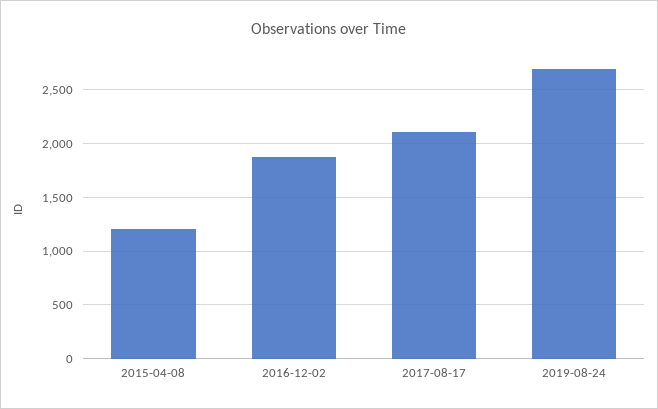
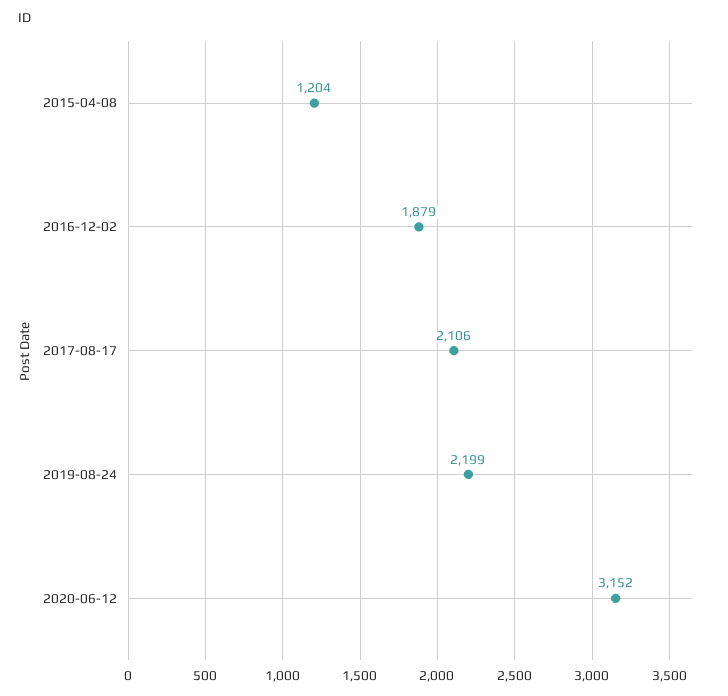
2019-08-24: 2700 -> 2199
2020-06-12: none -> 3152

